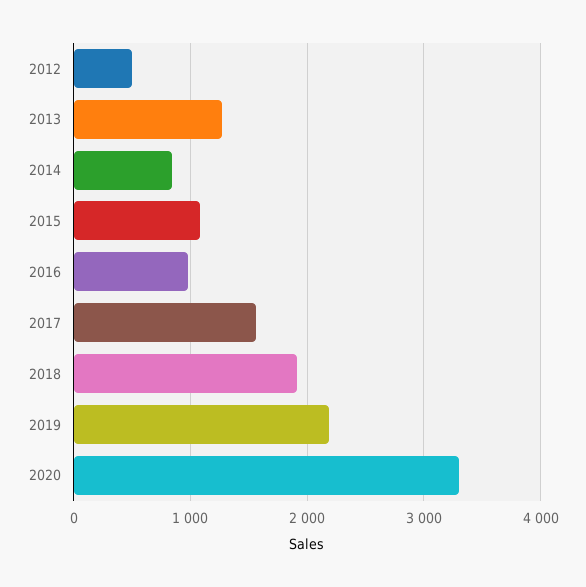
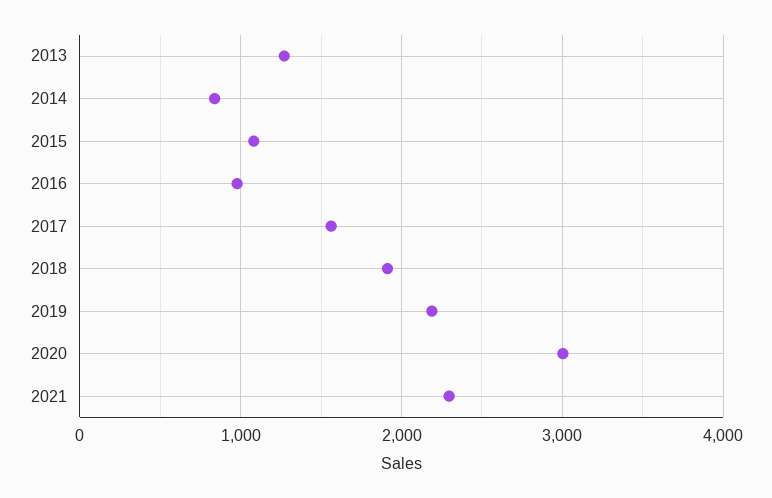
2012: 500 -> none
2020: 3300 -> 3000
2021: none -> 2300

